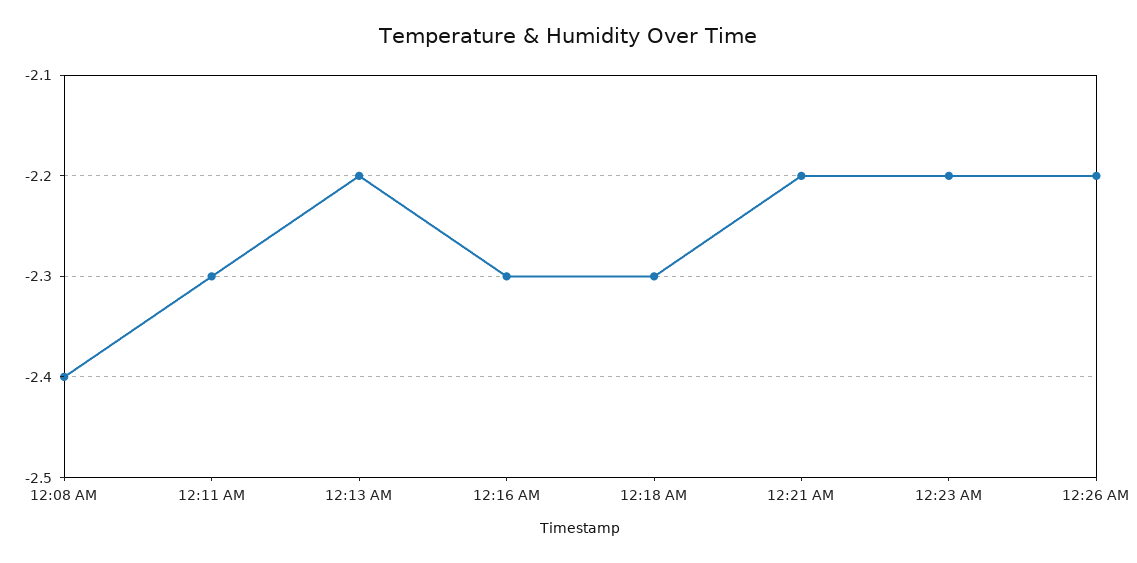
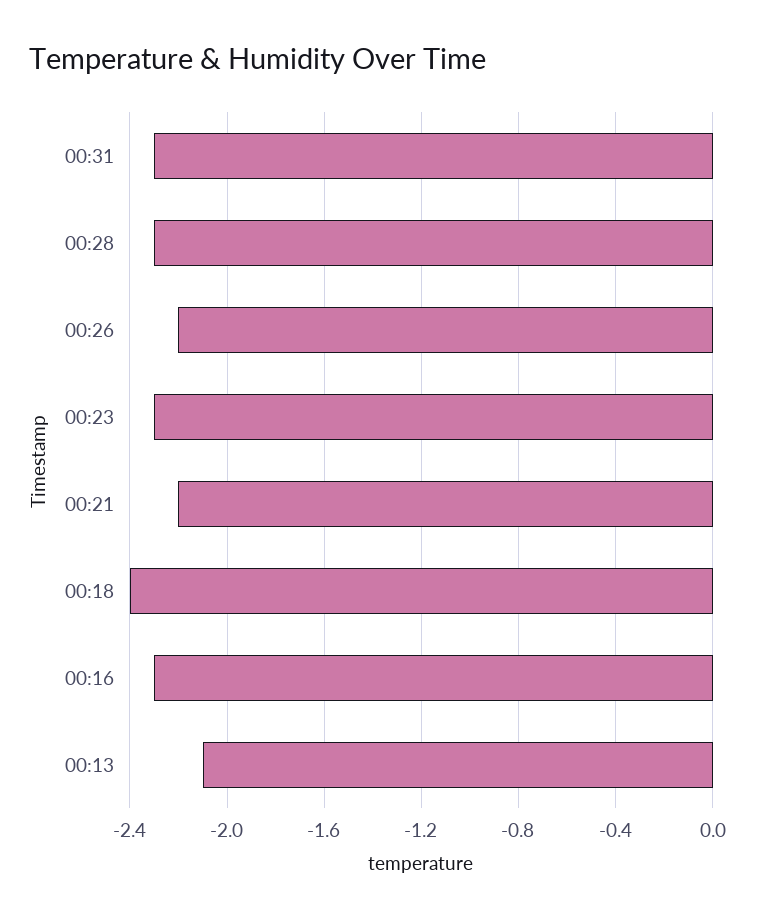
12:08 AM: -2.4 -> none
12:11 AM: -2.3 -> none
12:13 AM: -2.2 -> -2.1
12:18 AM: -2.3 -> -2.4
12:23 AM: -2.2 -> -2.3
00:31: none -> -2.3
00:28: none -> -2.3

